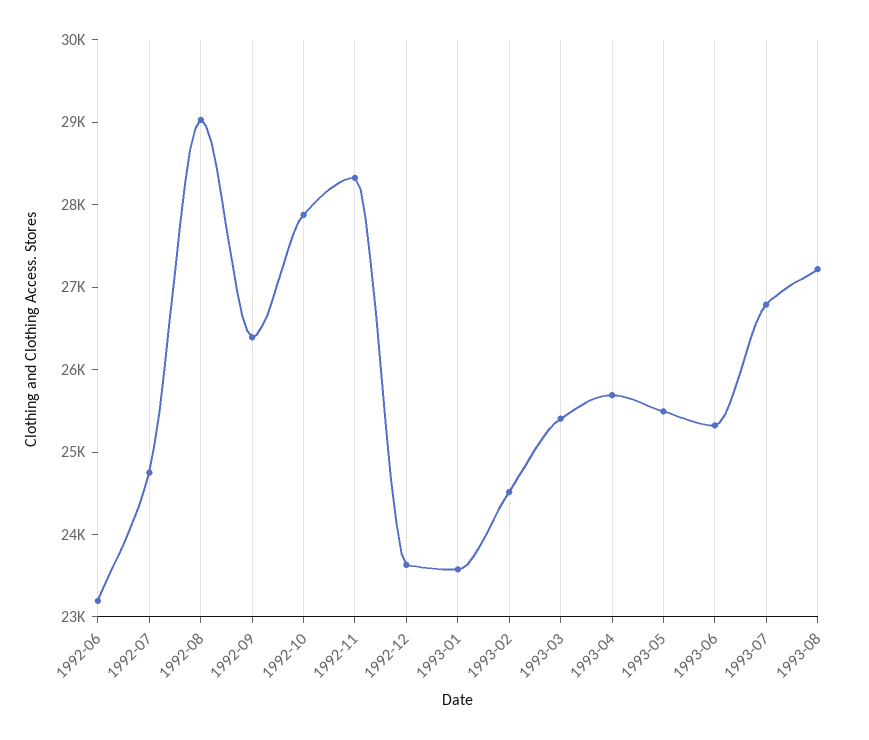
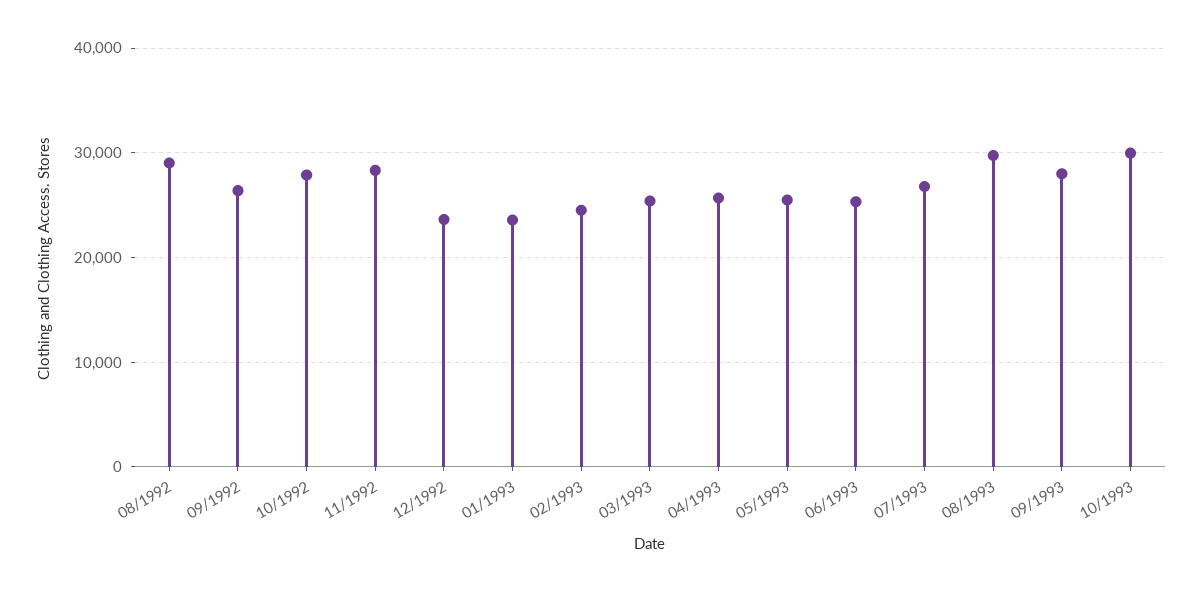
1992-06: 23200 -> none
1992-07: 24800 -> none
1993-08: 27200 -> 30000
09/1993: none -> 28000
10/1993: none -> 30000

